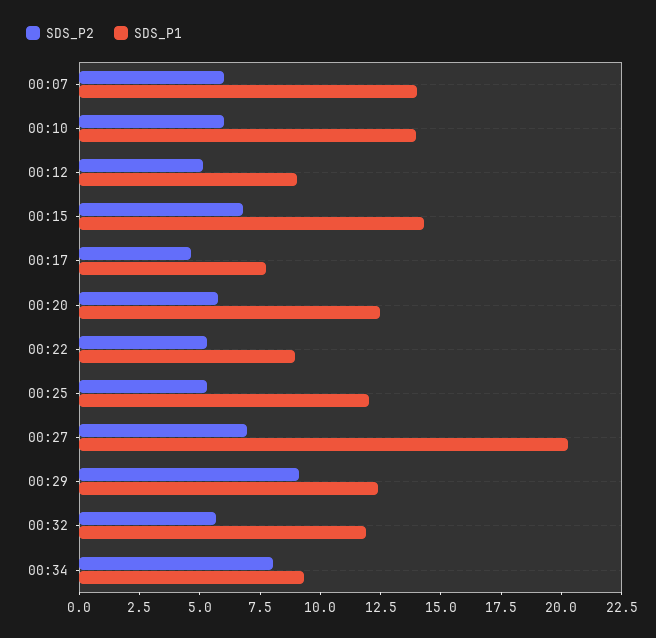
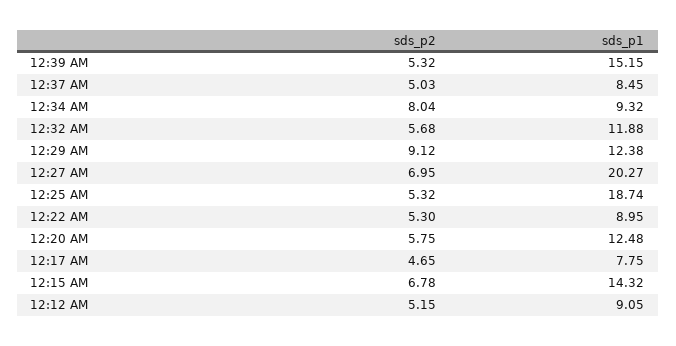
SDS_P2, 00:07: 6 -> none
SDS_P1, 00:07: 14 -> none
SDS_P2, 00:10: 6 -> none
SDS_P1, 00:10: 14 -> none
SDS_P1, 00:25: 12 -> 18.74
SDS_P2, 12:39 AM: none -> 5.32
SDS_P1, 12:39 AM: none -> 15.15
SDS_P2, 12:37 AM: none -> 5.03
SDS_P1, 12:37 AM: none -> 8.45

